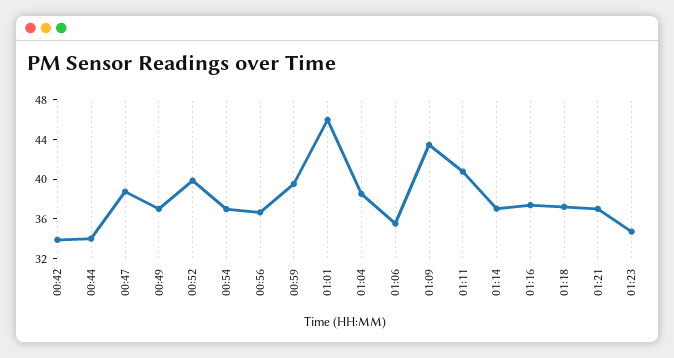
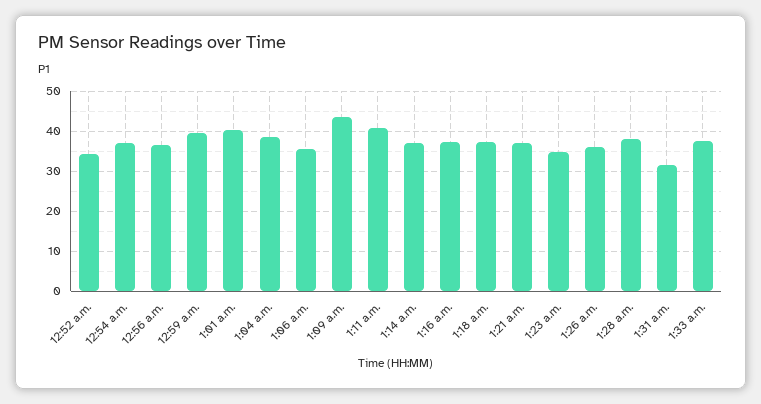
00:42: 34 -> none
00:44: 34 -> none
00:47: 39 -> none
00:49: 37 -> none
00:52: 40 -> 34
01:01: 46 -> 40
1:26 a.m.: none -> 36
1:28 a.m.: none -> 38
1:31 a.m.: none -> 32
1:33 a.m.: none -> 38

